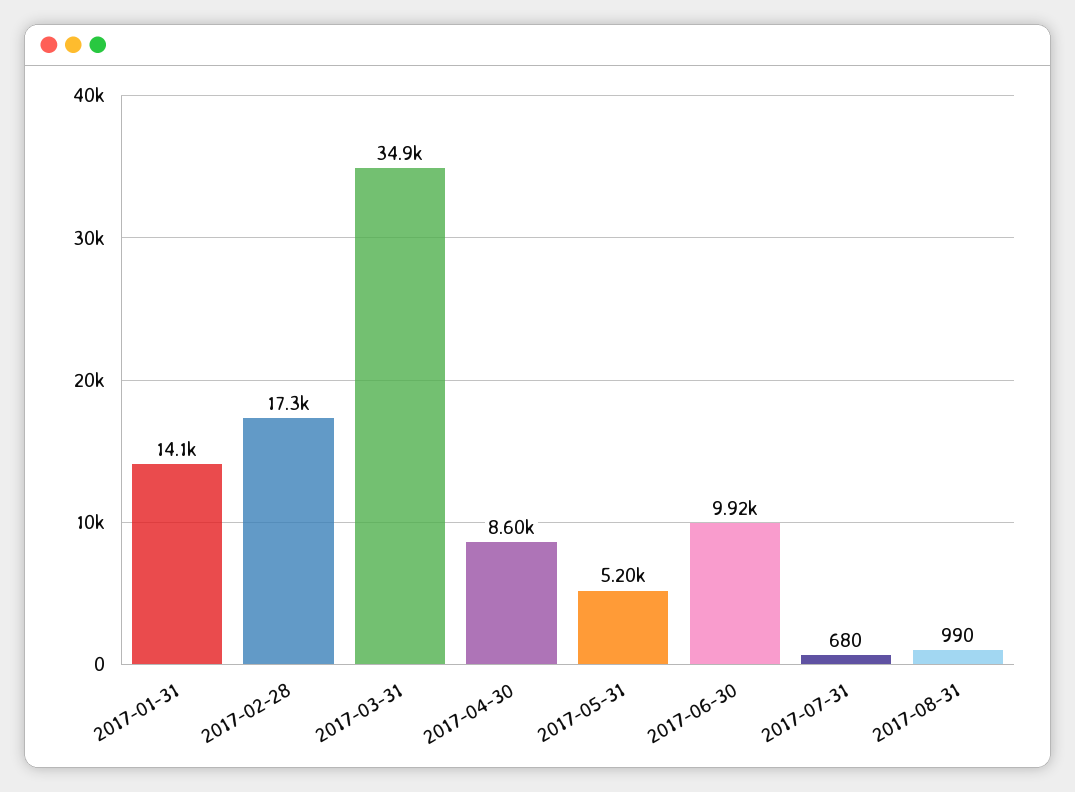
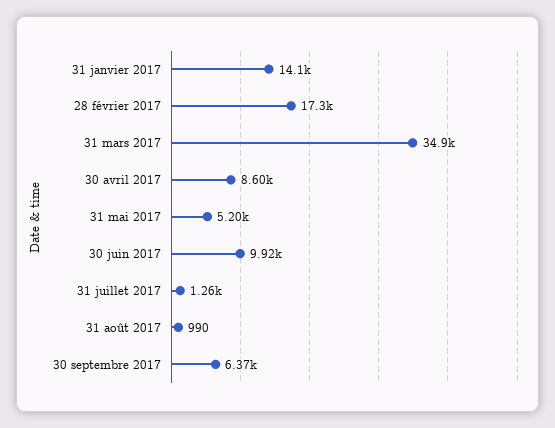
2017-07-31: 680 -> 1260
30 septembre 2017: none -> 6370

